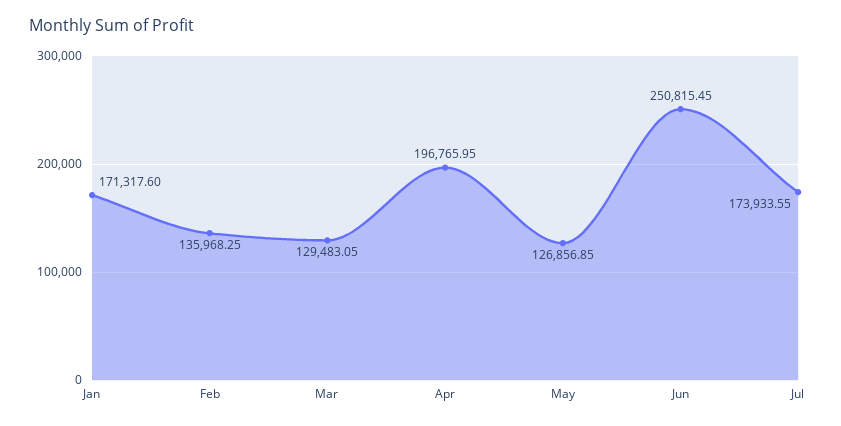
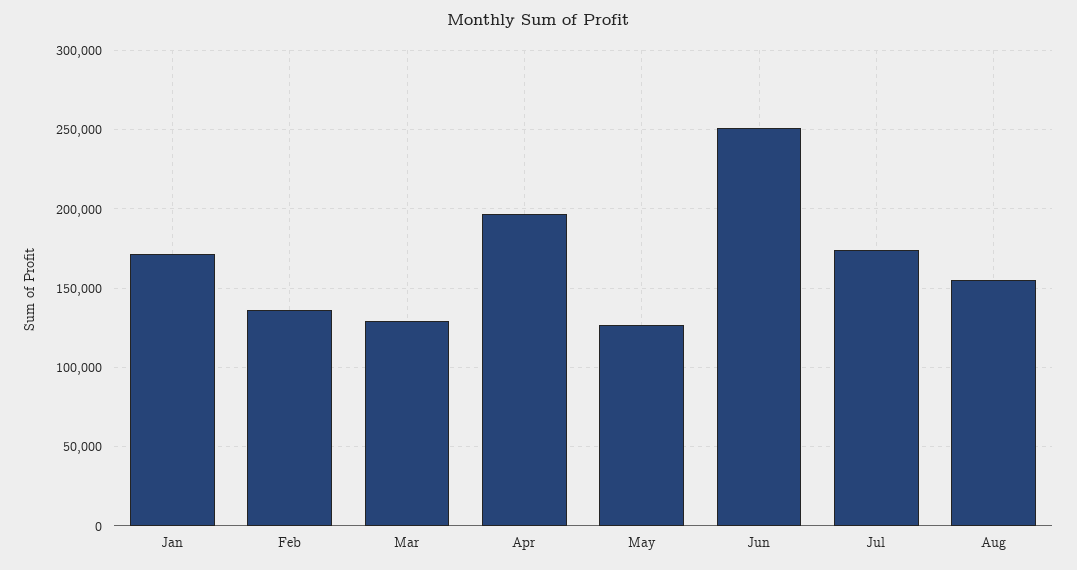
Aug: none -> 155000

